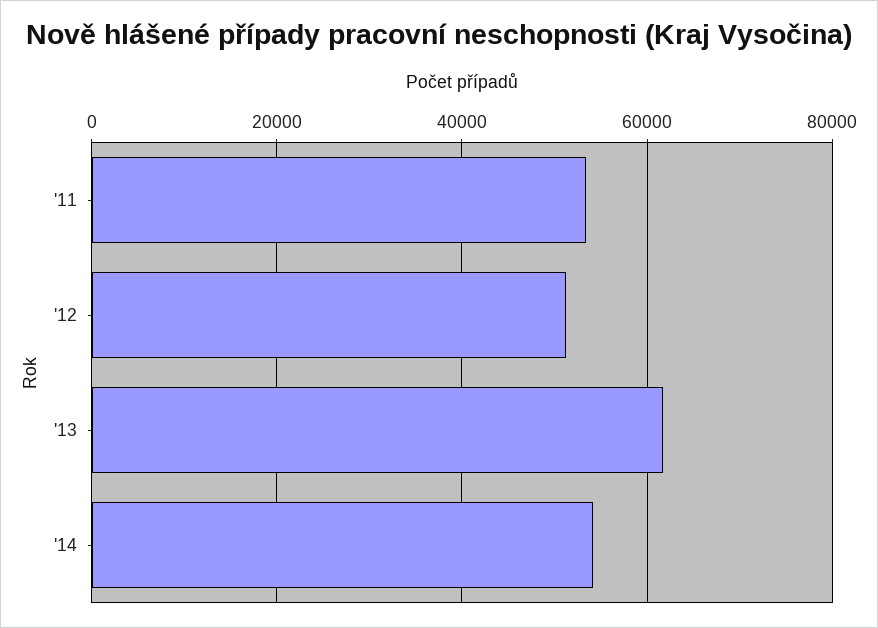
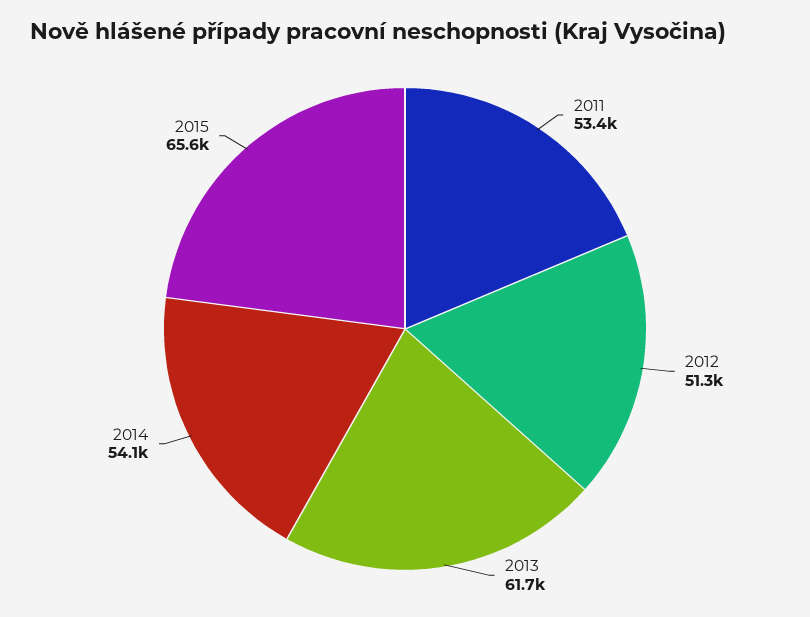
2015: none -> 65600

